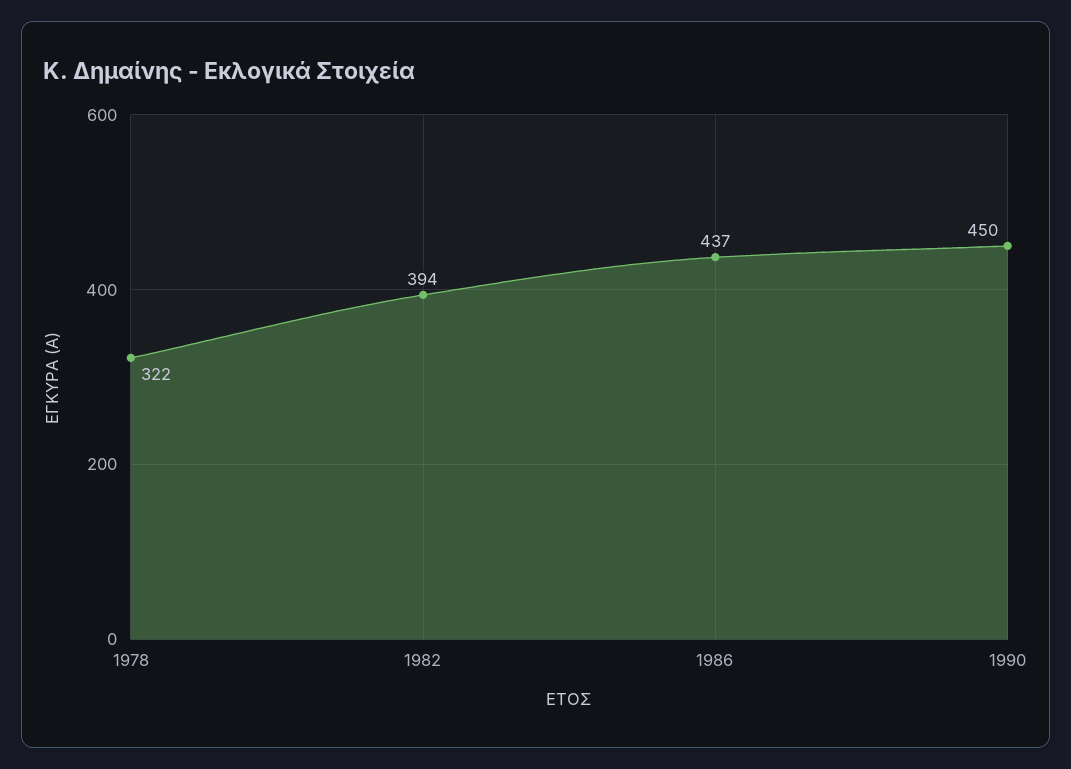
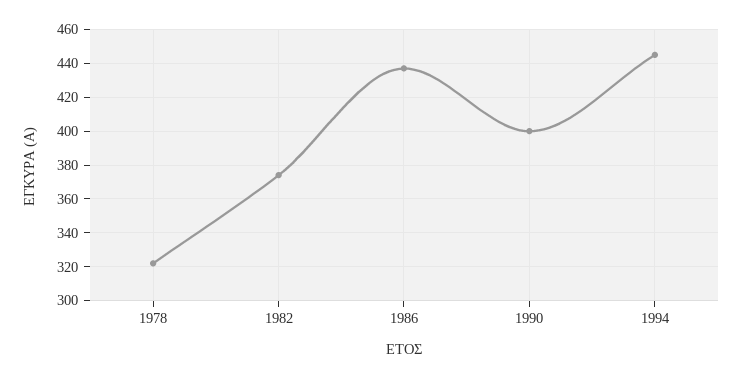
1982: 394 -> 375
1990: 450 -> 400
1994: none -> 445

